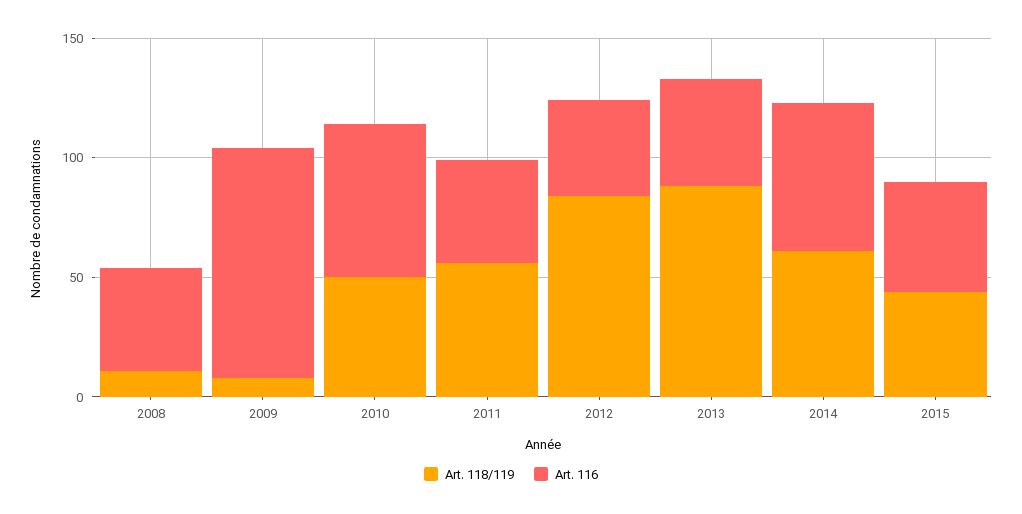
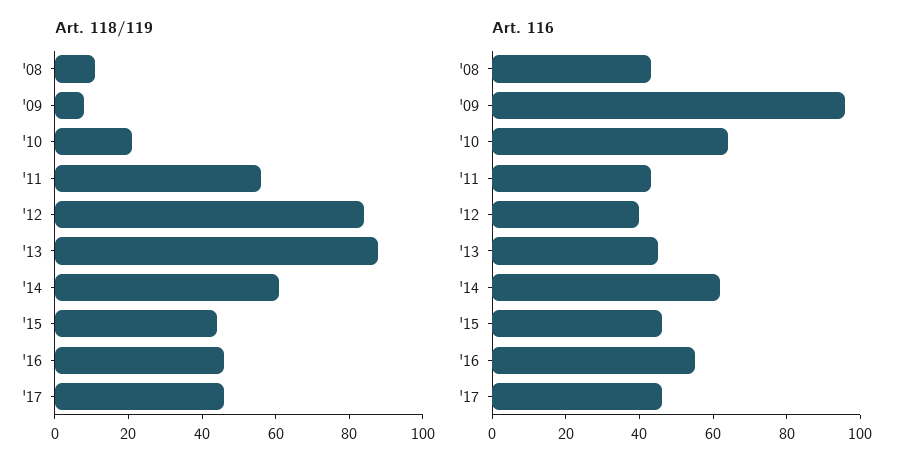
Art. 118/119, 2010: 50 -> 20
Art. 118/119, '16: none -> 45
Art. 118/119, '17: none -> 45
Art. 116, '16: none -> 55
Art. 116, '17: none -> 45

